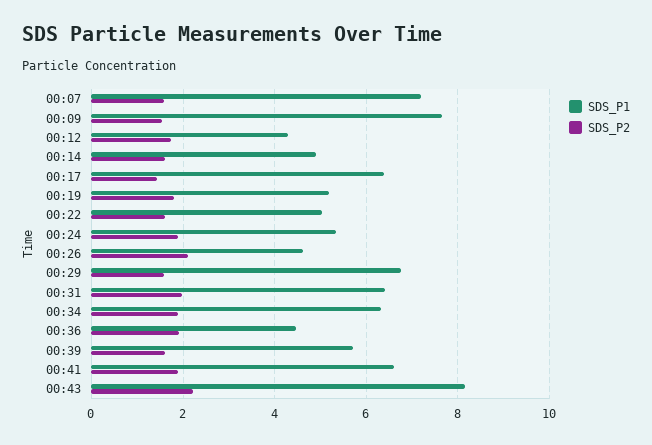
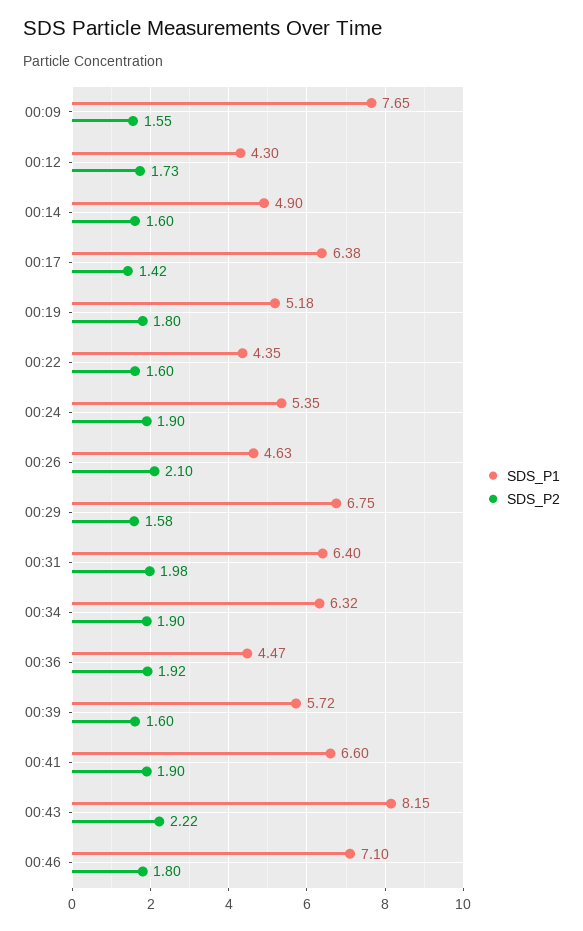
SDS_P1, 00:07: 7.2 -> none
SDS_P2, 00:07: 1.6 -> none
SDS_P1, 00:22: 5 -> 4.35
SDS_P1, 00:46: none -> 7.1
SDS_P2, 00:46: none -> 1.8

